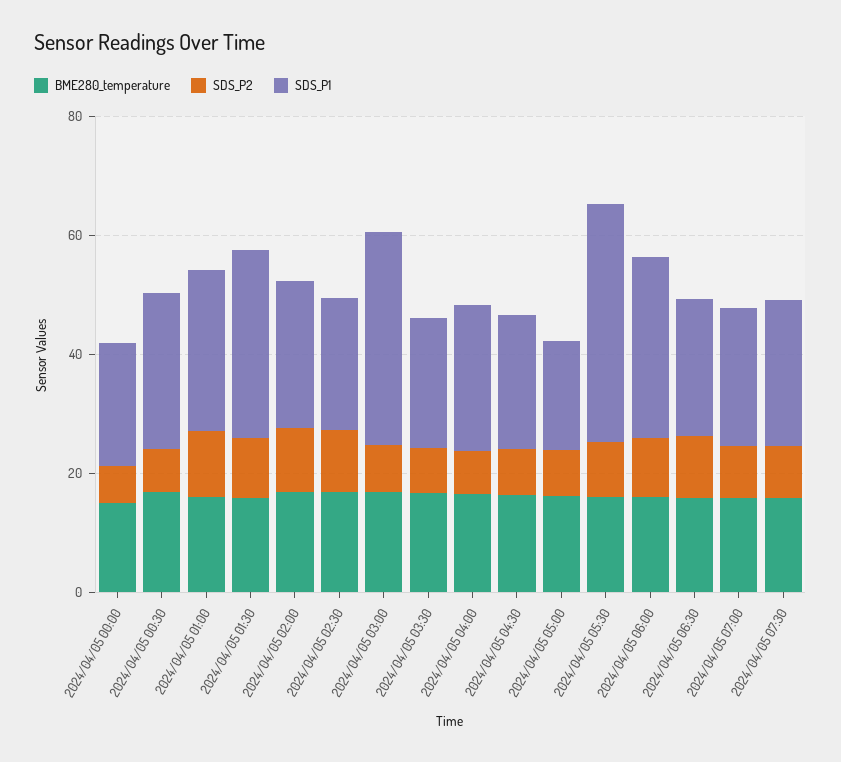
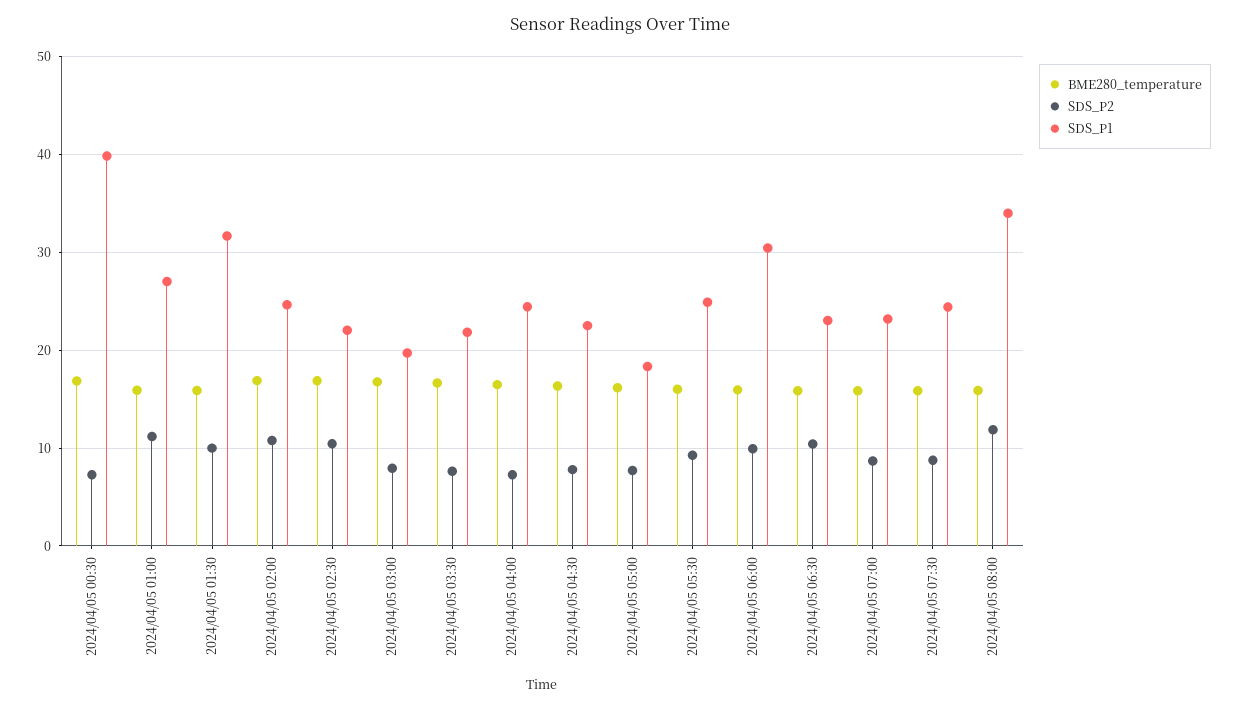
BME280_temperature, 2024/04/05 00:00: 15 -> none
SDS_P2, 2024/04/05 00:00: 5 -> none
SDS_P1, 2024/04/05 00:00: 20 -> none
SDS_P1, 2024/04/05 00:30: 25 -> 40
SDS_P1, 2024/04/05 03:00: 35 -> 20
SDS_P1, 2024/04/05 05:30: 40 -> 25
BME280_temperature, 2024/04/05 08:00: none -> 16
SDS_P2, 2024/04/05 08:00: none -> 12
SDS_P1, 2024/04/05 08:00: none -> 34

